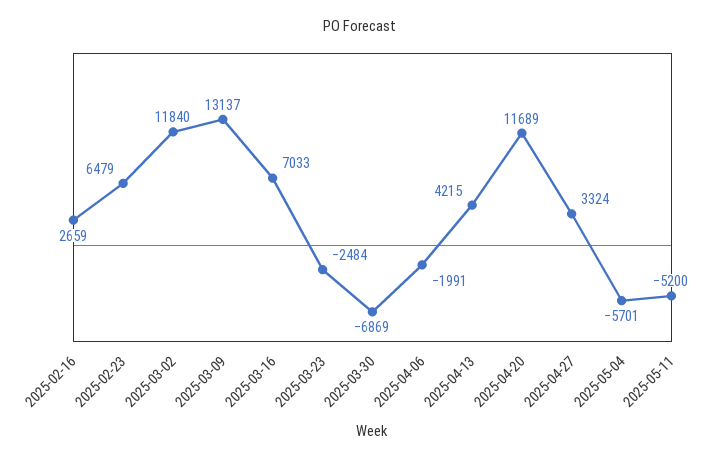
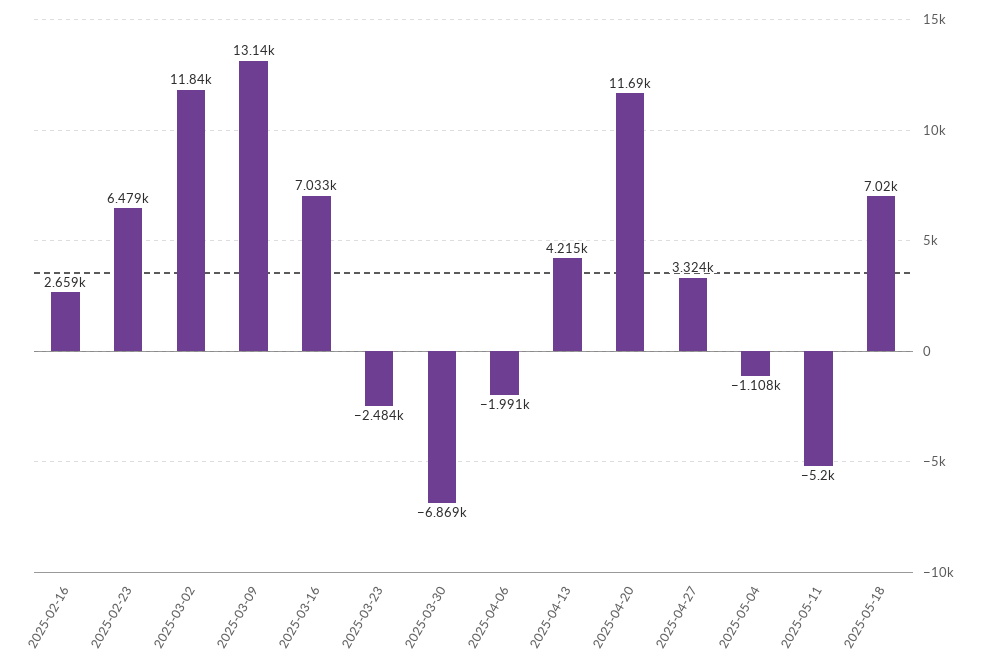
2025-05-04: -5701 -> -1108
2025-05-18: none -> 7020

